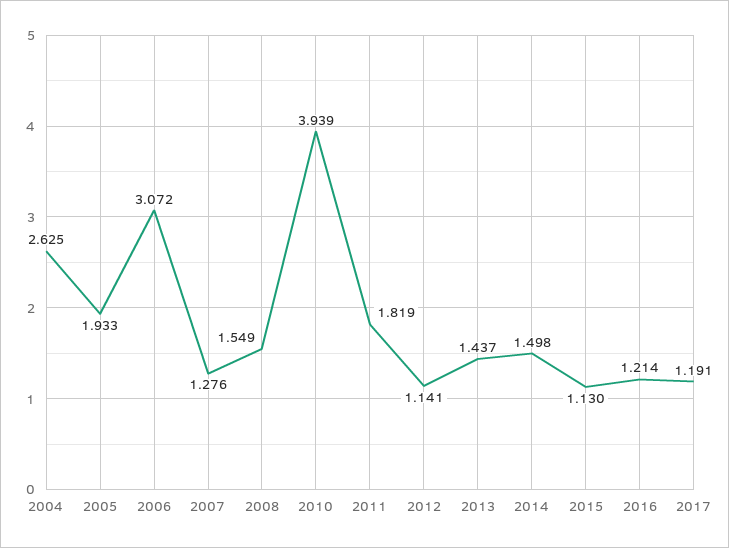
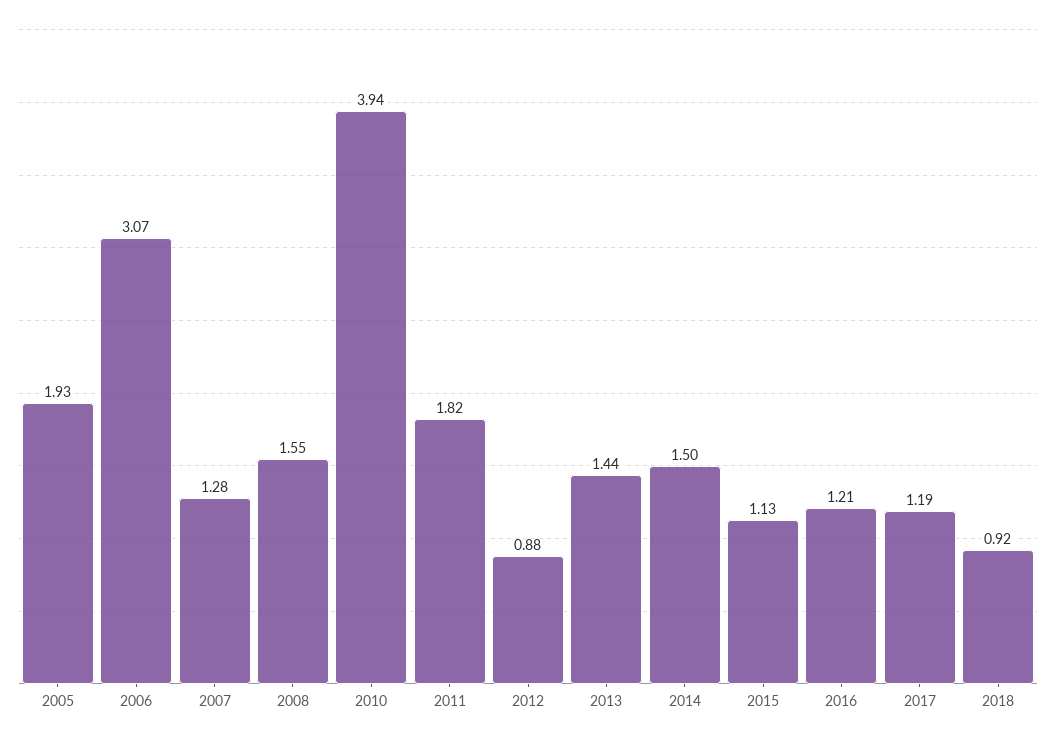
2004: 2.625 -> none
2012: 1.141 -> 0.88
2018: none -> 0.92

